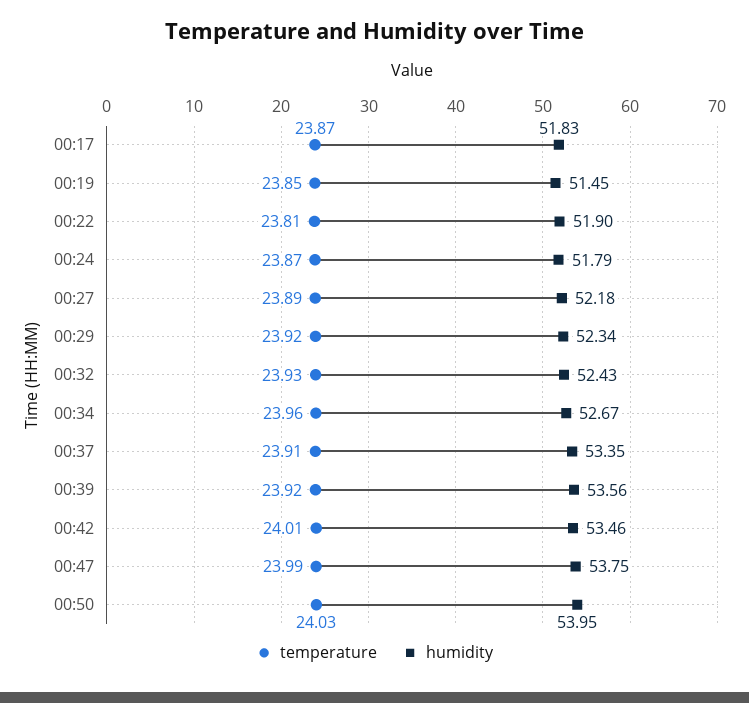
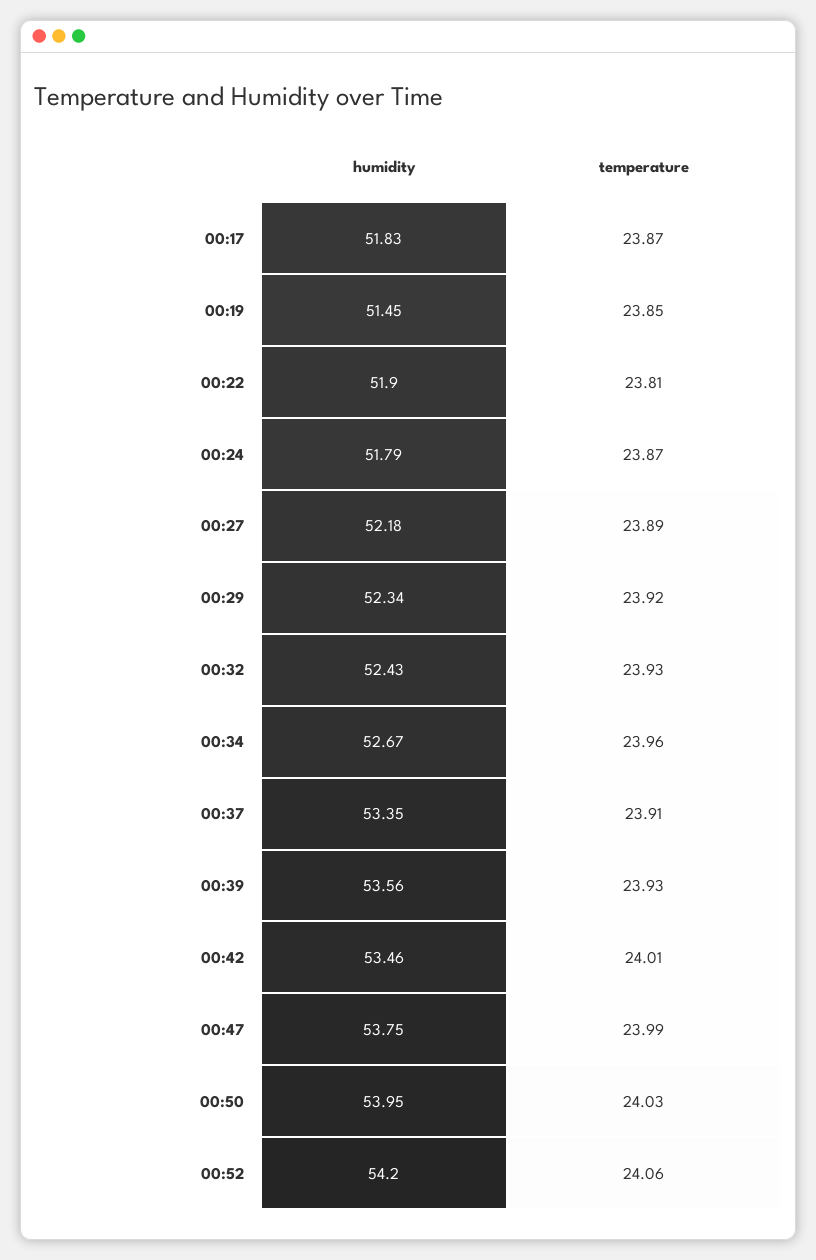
temperature, 00:39: 23.92 -> 23.93
humidity, 00:52: none -> 54.2
temperature, 00:52: none -> 24.06

